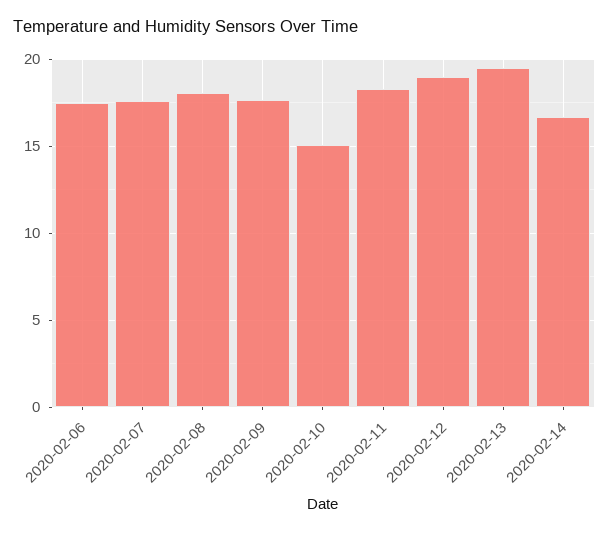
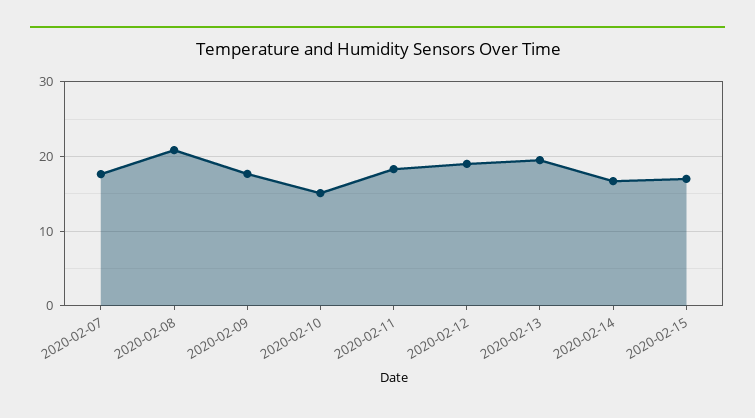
2020-02-06: 17.5 -> none
2020-02-08: 18 -> 21
2020-02-15: none -> 17

